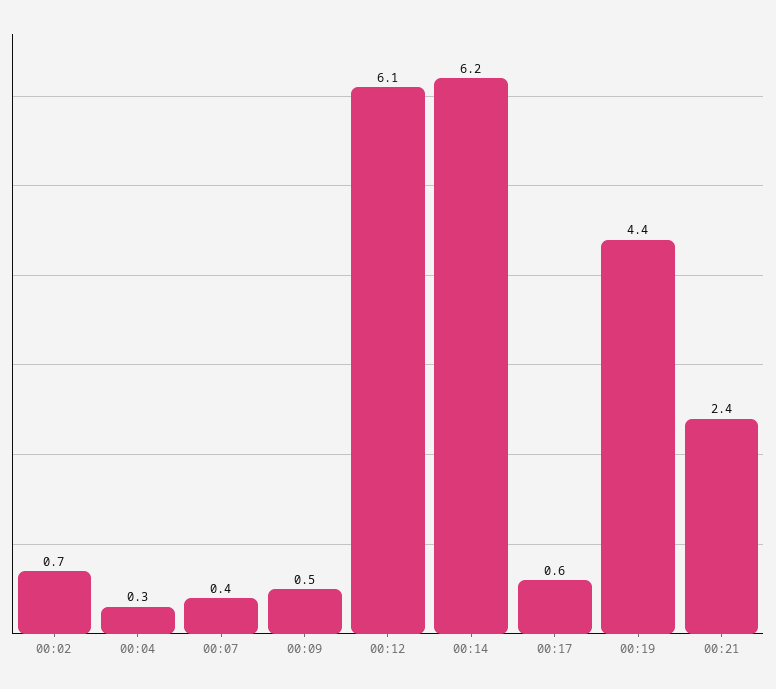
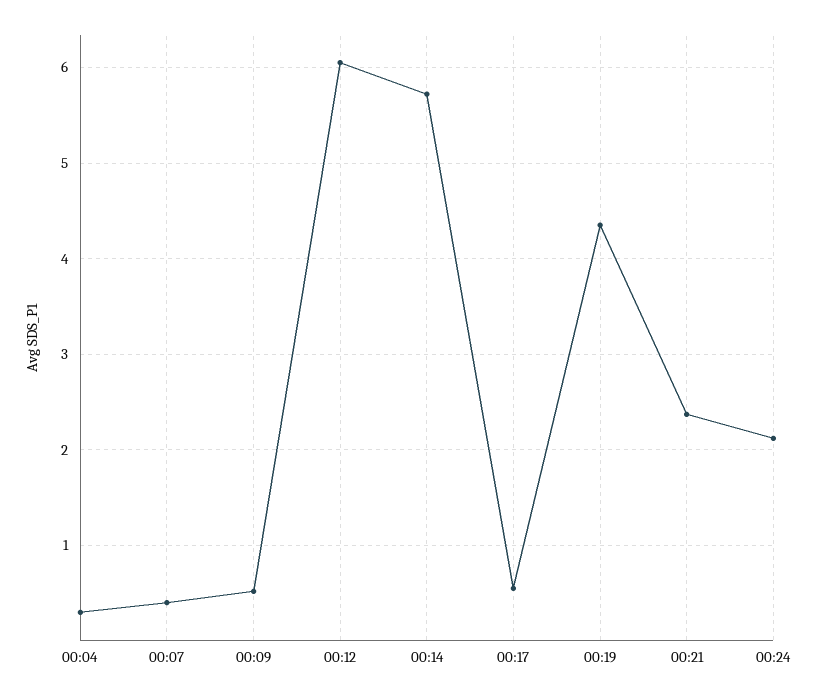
00:02: 0.7 -> none
00:14: 6.2 -> 5.7
00:24: none -> 2.1

